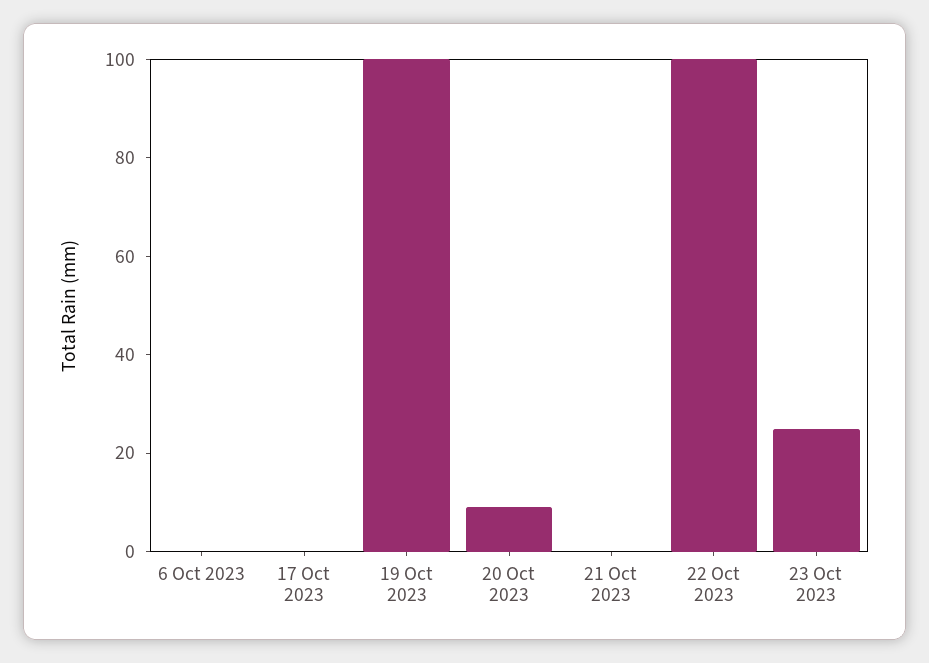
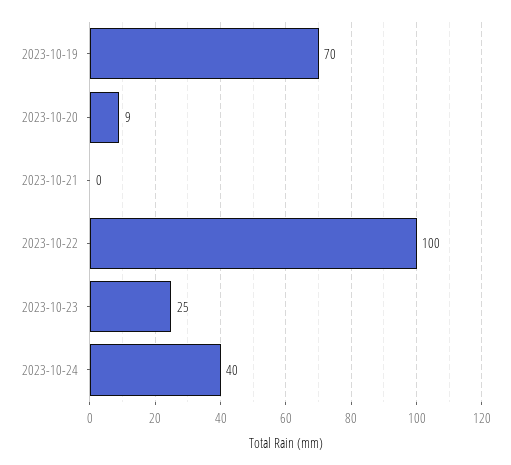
6 Oct 2023: 0 -> none
17 Oct 2023: 0 -> none
19 Oct 2023: 100 -> 70
2023-10-24: none -> 40

